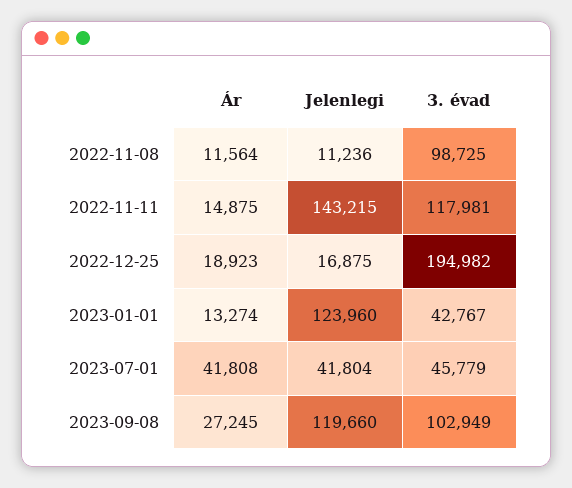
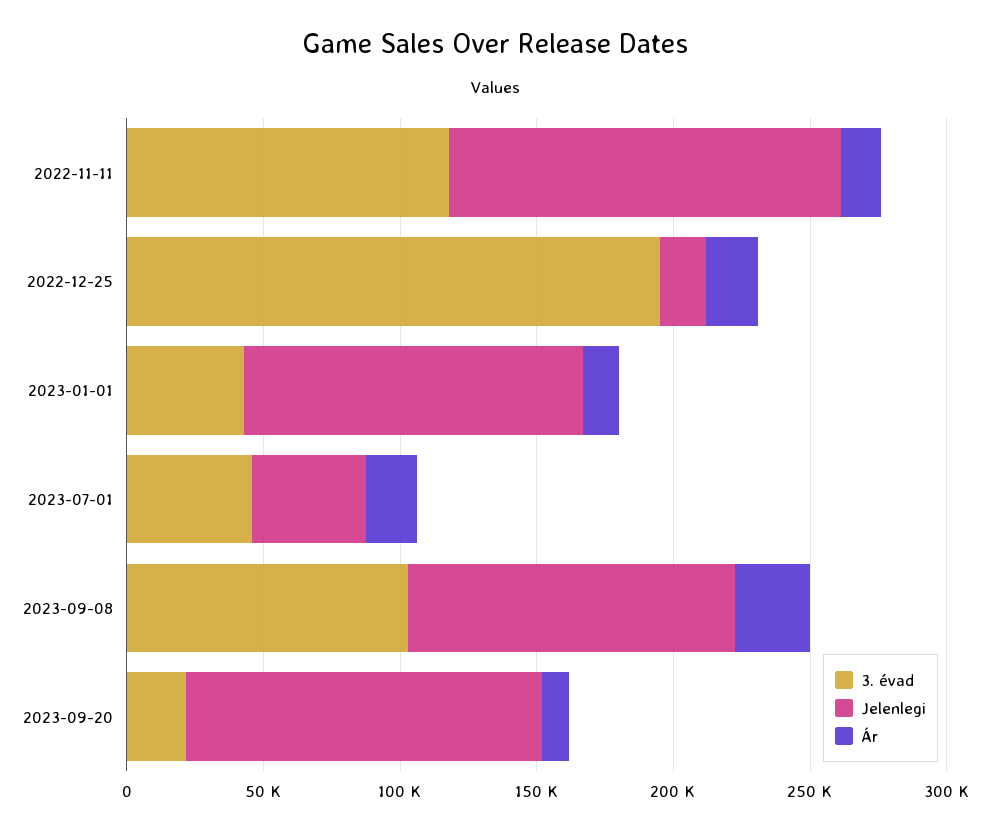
Ár, 2022-11-08: 11564 -> none
Jelenlegi, 2022-11-08: 11236 -> none
3. évad, 2022-11-08: 98725 -> none
Ár, 2023-07-01: 41808 -> 20000
3. évad, 2023-09-20: none -> 20000
Jelenlegi, 2023-09-20: none -> 130000
Ár, 2023-09-20: none -> 10000

